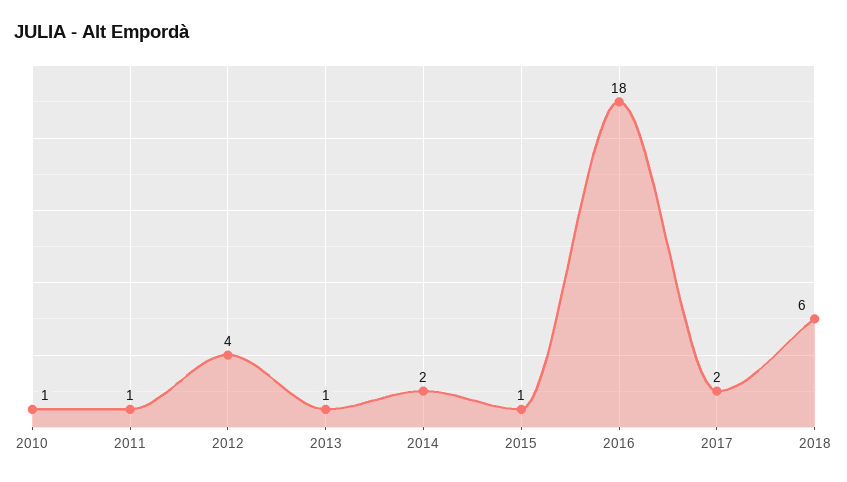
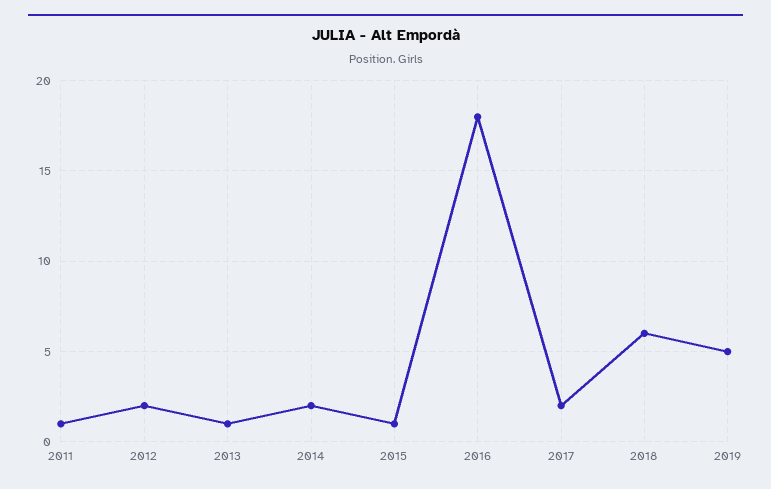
2010: 1 -> none
2012: 4 -> 2
2019: none -> 5

